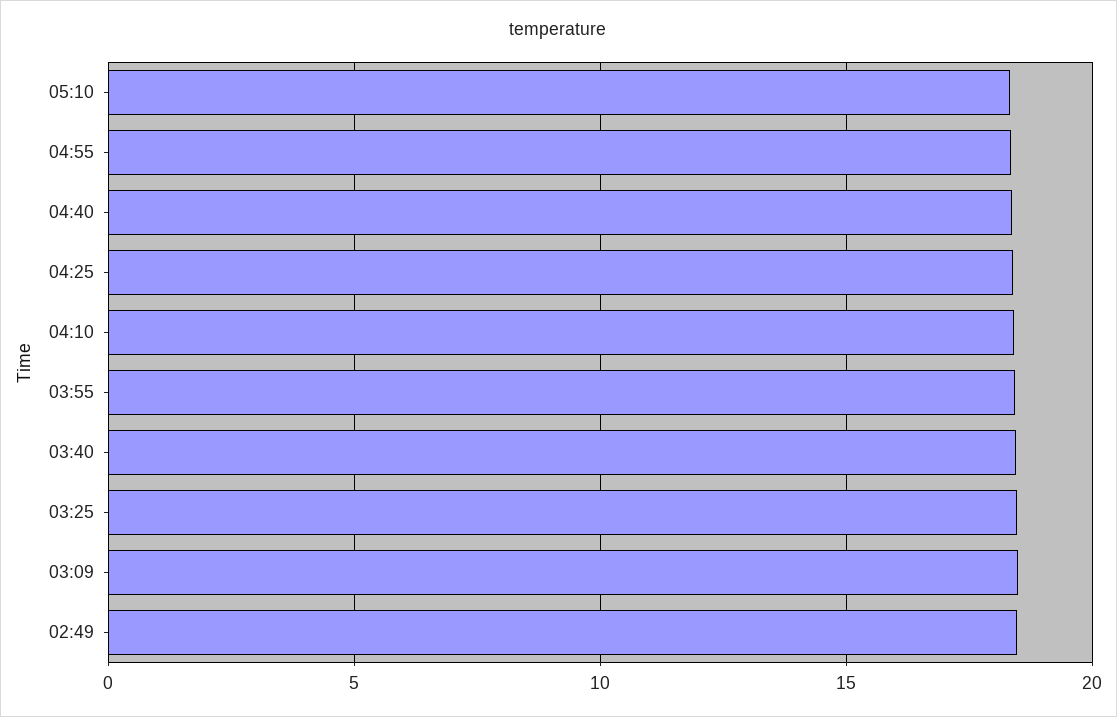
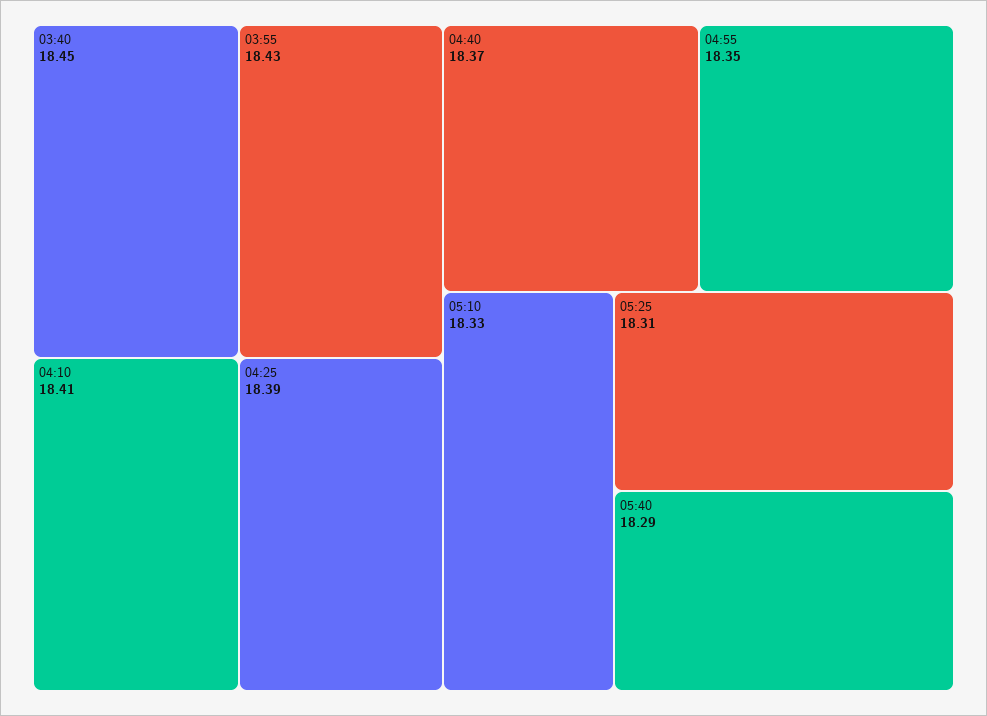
03:25: 18.5 -> none
03:09: 18.5 -> none
02:49: 18.5 -> none
05:25: none -> 18.31
05:40: none -> 18.29

